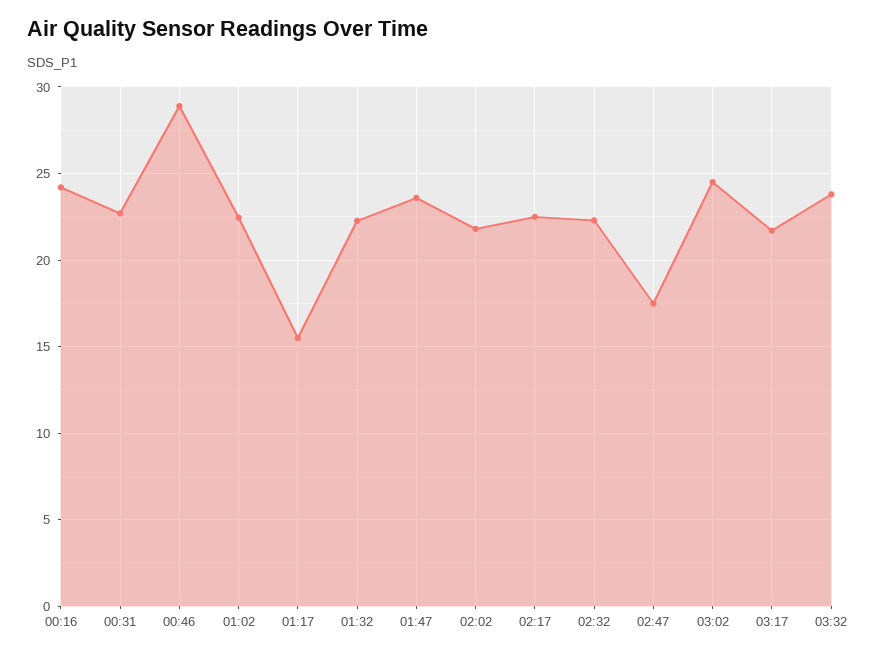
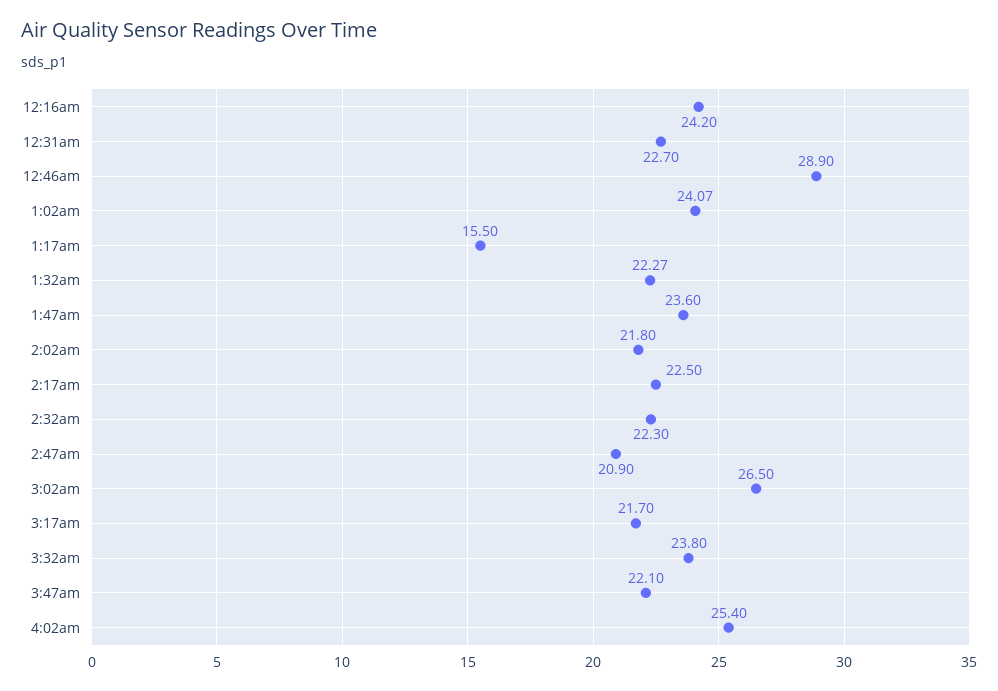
01:02: 22.5 -> 24.07
02:47: 17.5 -> 20.9
03:02: 24.5 -> 26.5
3:47am: none -> 22.1
4:02am: none -> 25.4

